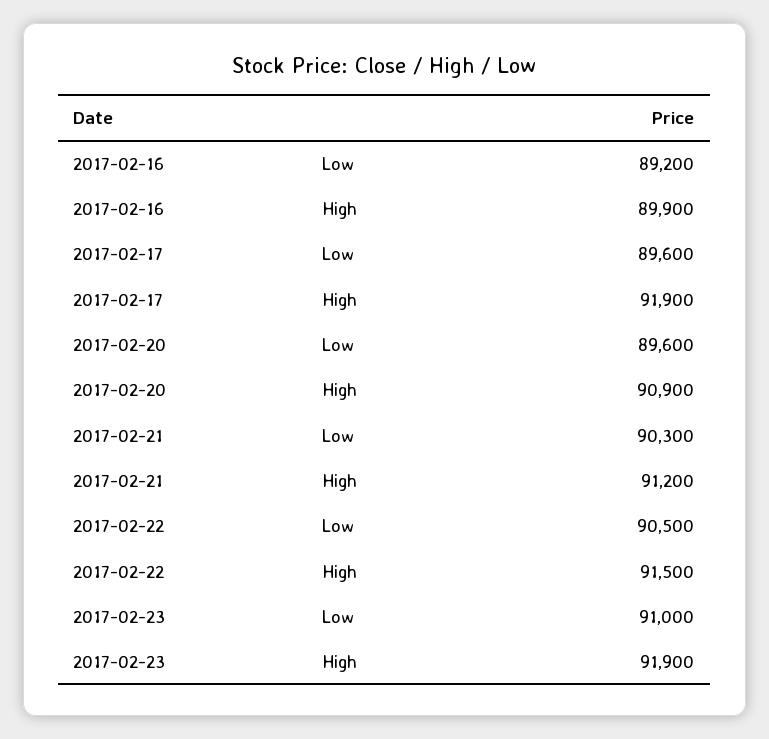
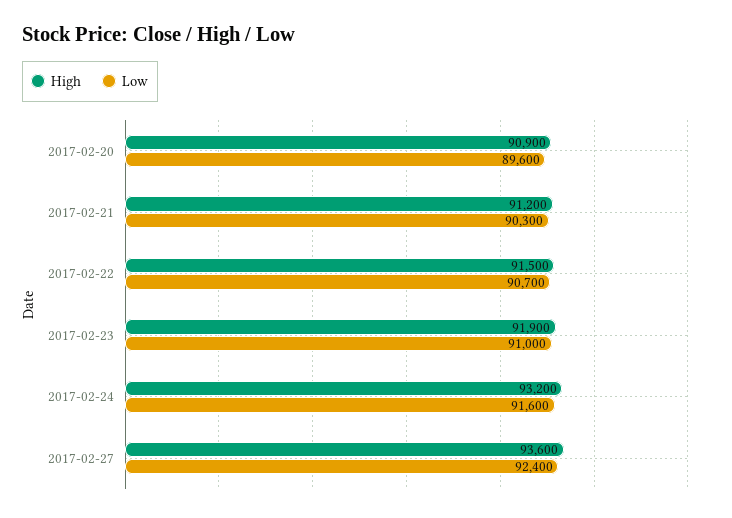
Low, 2017-02-16: 89200 -> none
High, 2017-02-16: 89900 -> none
Low, 2017-02-17: 89600 -> none
High, 2017-02-17: 91900 -> none
Low, 2017-02-22: 90500 -> 90700
High, 2017-02-24: none -> 93200
Low, 2017-02-24: none -> 91600
High, 2017-02-27: none -> 93600
Low, 2017-02-27: none -> 92400

